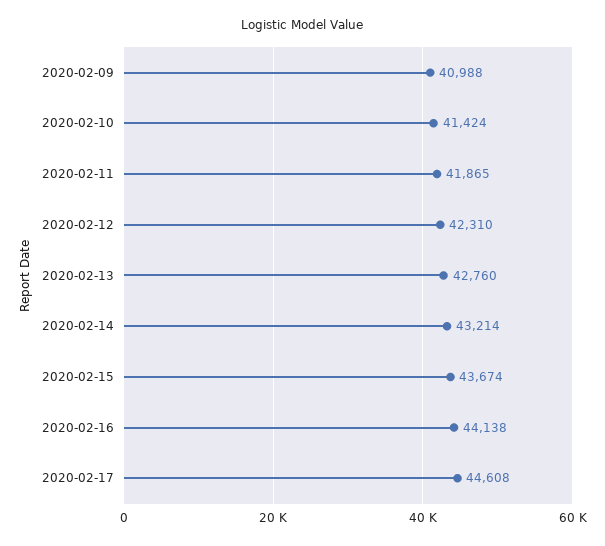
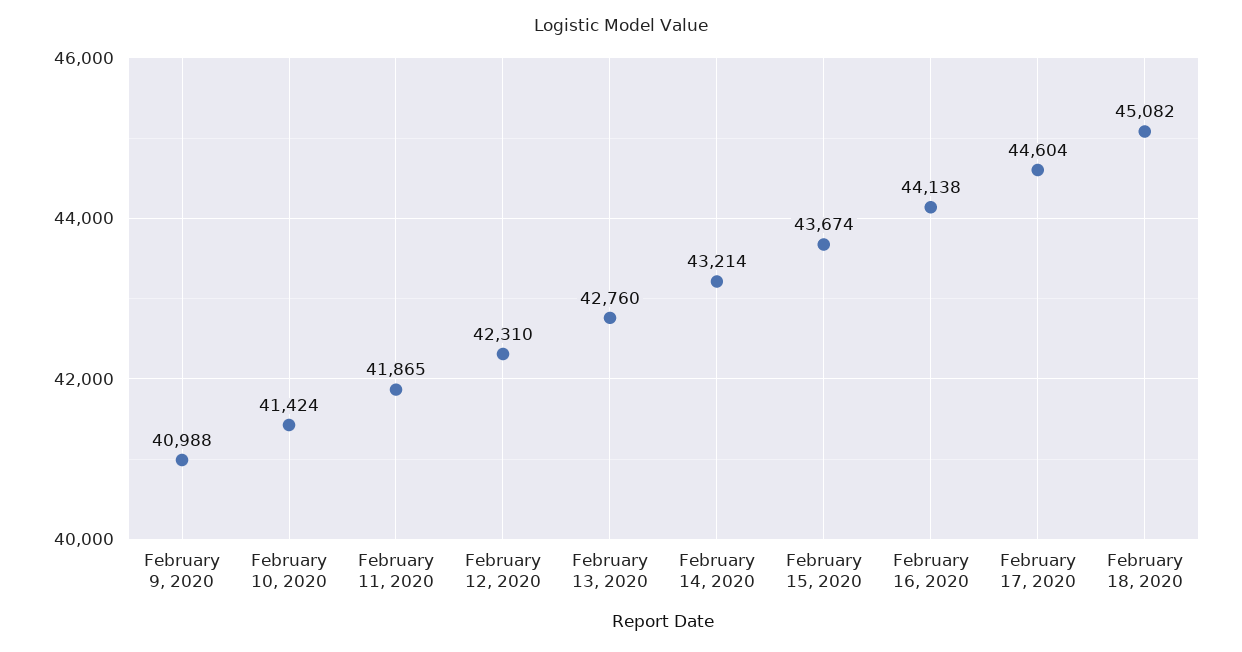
2020-02-17: 44608 -> 44604
February 18, 2020: none -> 45082

